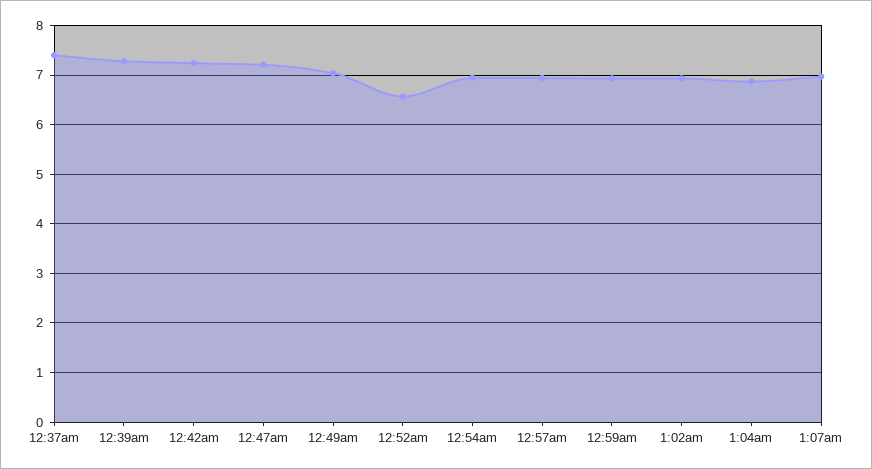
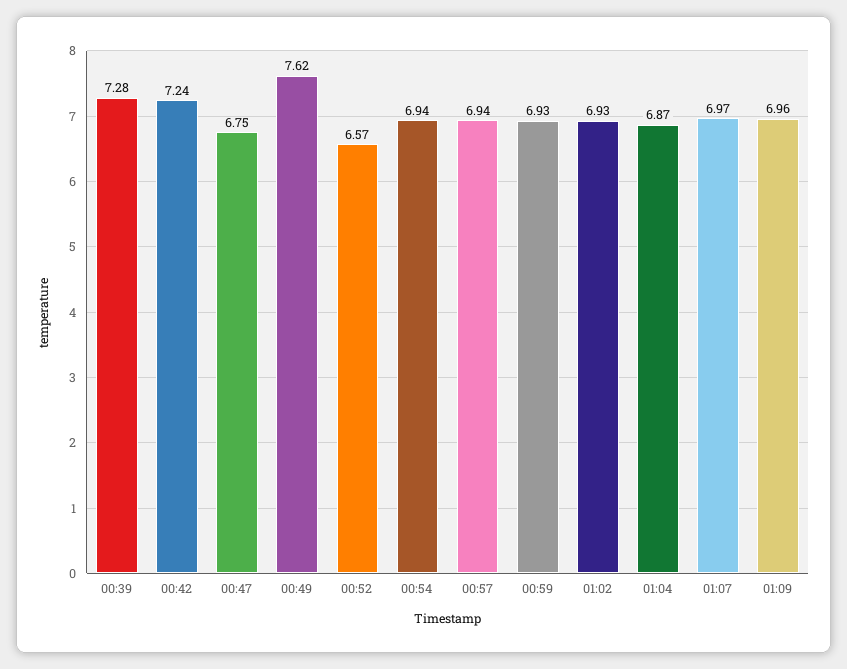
12:37am: 7.4 -> none
12:47am: 7.2 -> 6.75
12:49am: 7 -> 7.62
01:09: none -> 6.96

